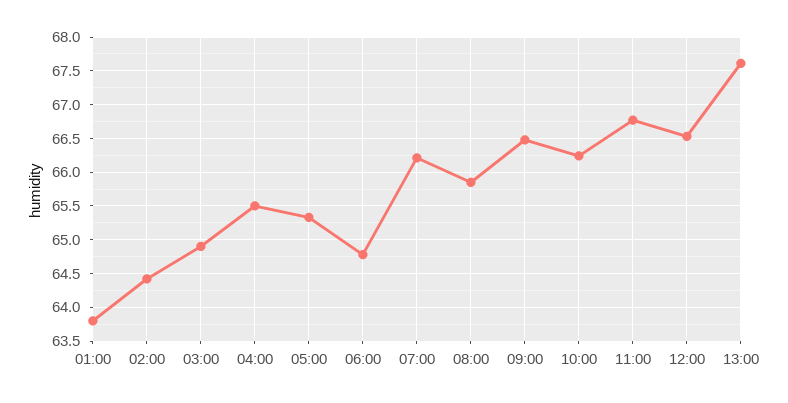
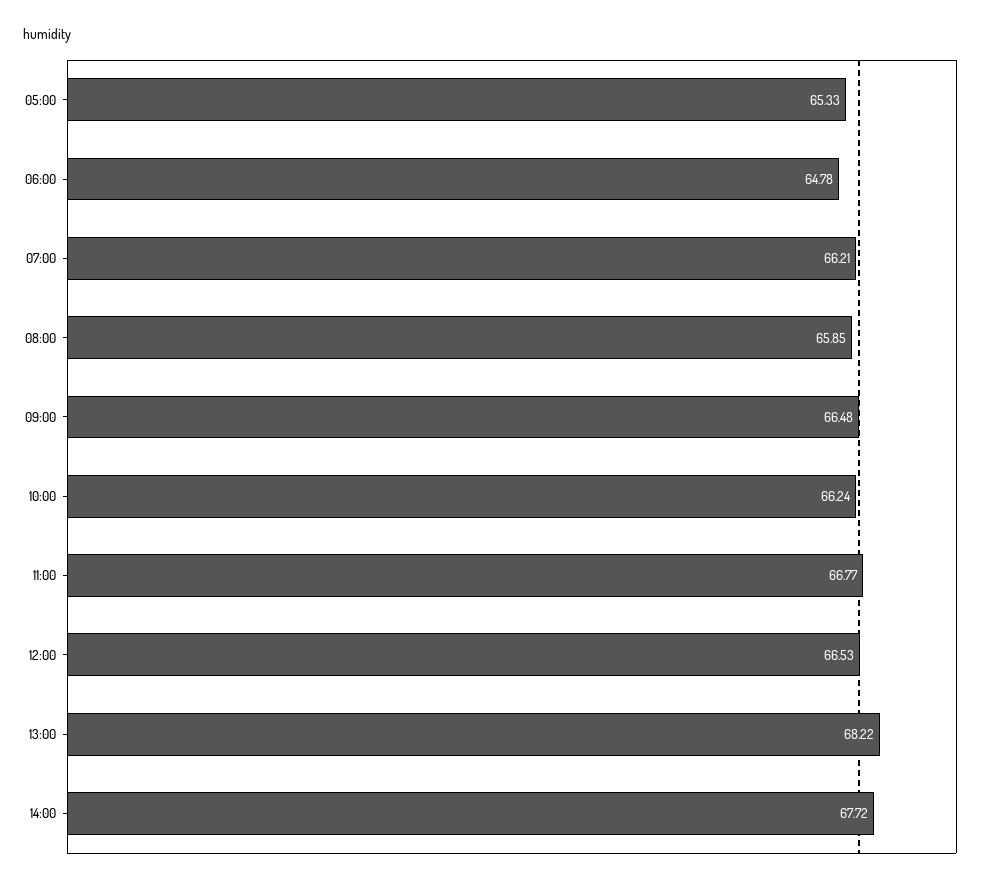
01:00: 63.8 -> none
02:00: 64.4 -> none
03:00: 64.9 -> none
04:00: 65.5 -> none
13:00: 67.6 -> 68.22
14:00: none -> 67.72

